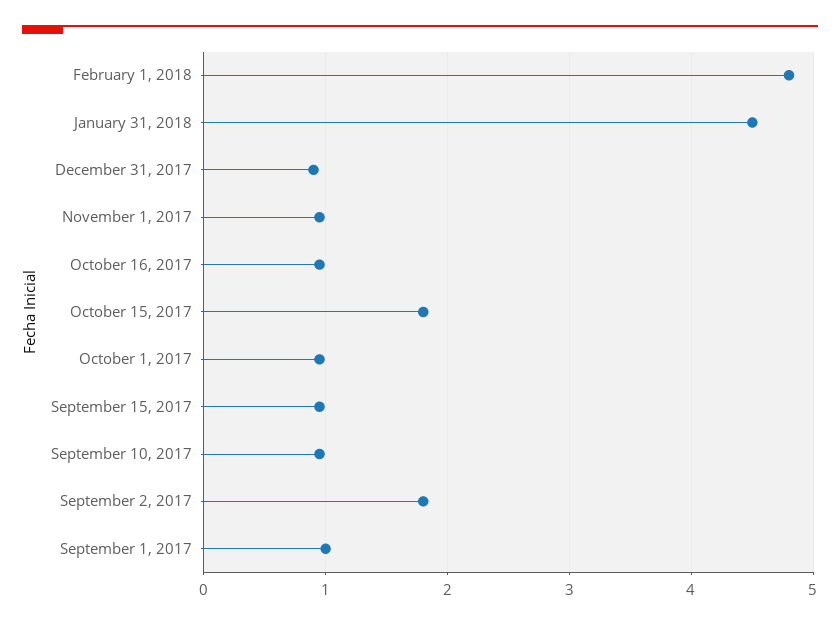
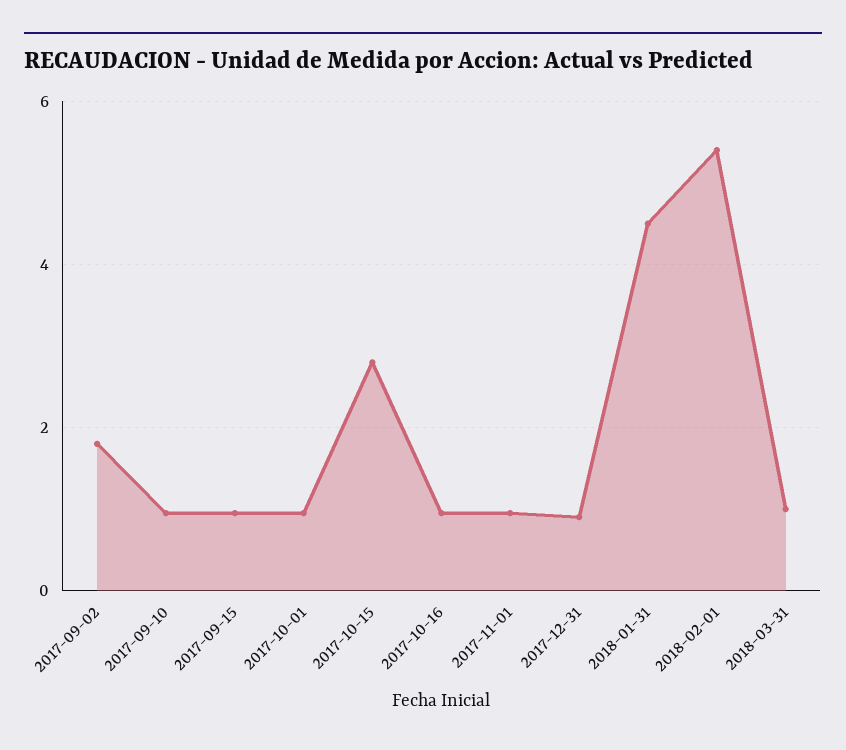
February 1, 2018: 4.8 -> 5.4
October 15, 2017: 1.8 -> 2.8
September 1, 2017: 1 -> none
2018-03-31: none -> 1

